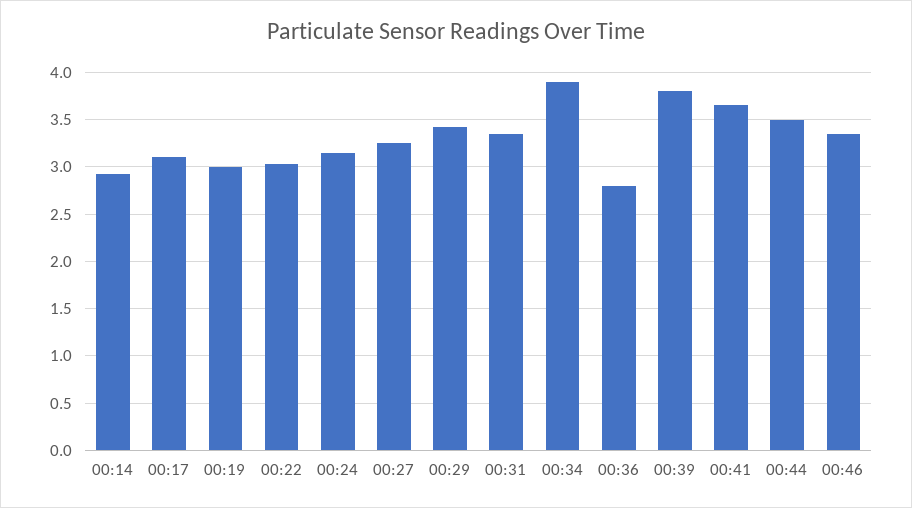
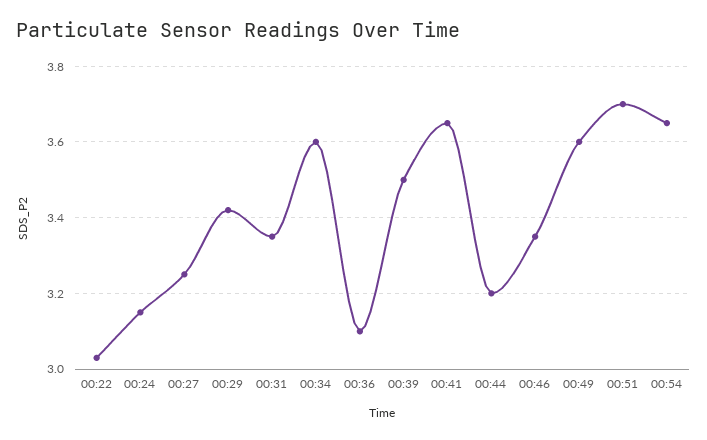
00:14: 2.9 -> none
00:17: 3.1 -> none
00:19: 3 -> none
00:34: 3.9 -> 3.6
00:36: 2.8 -> 3.1
00:39: 3.8 -> 3.5
00:44: 3.5 -> 3.2
00:49: none -> 3.6
00:51: none -> 3.7
00:54: none -> 3.65

